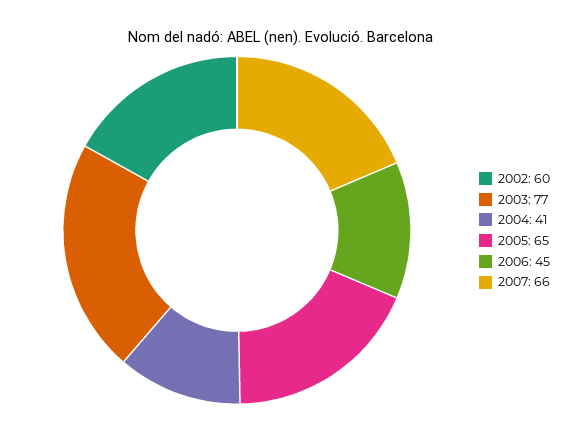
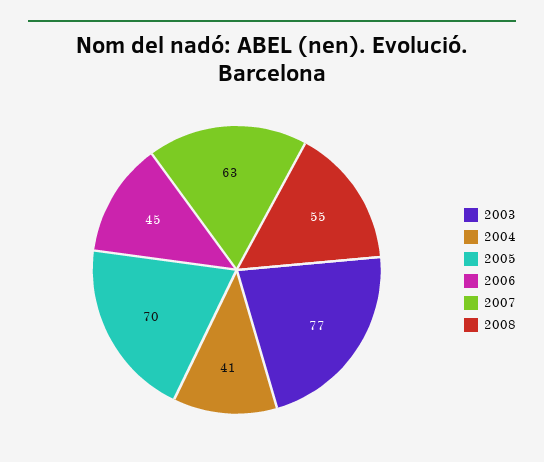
2002: 60 -> none
2005: 65 -> 70
2007: 66 -> 63
2008: none -> 55

